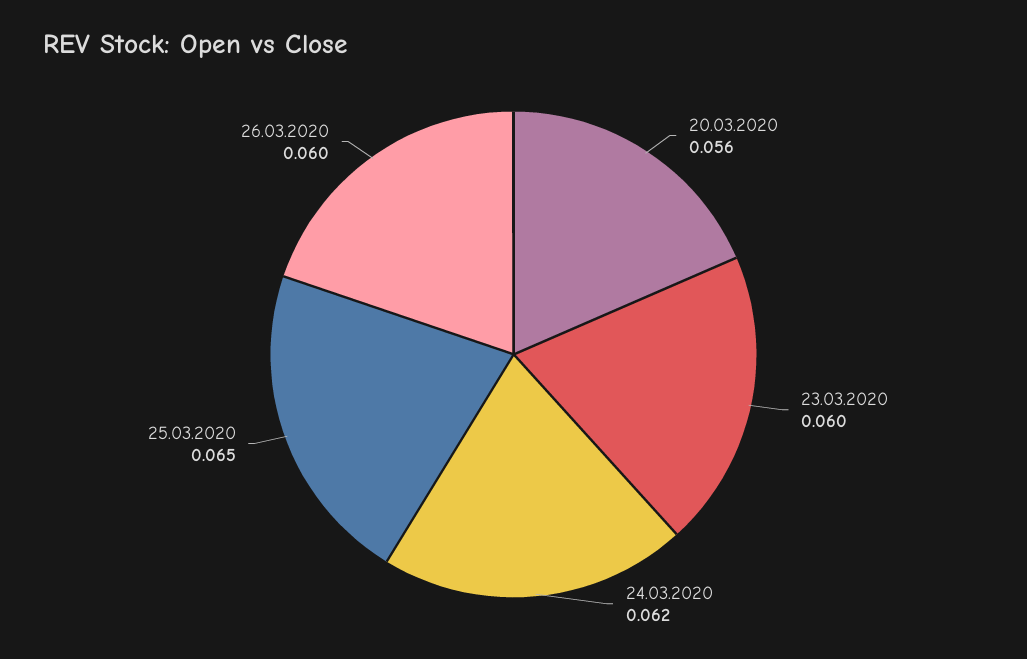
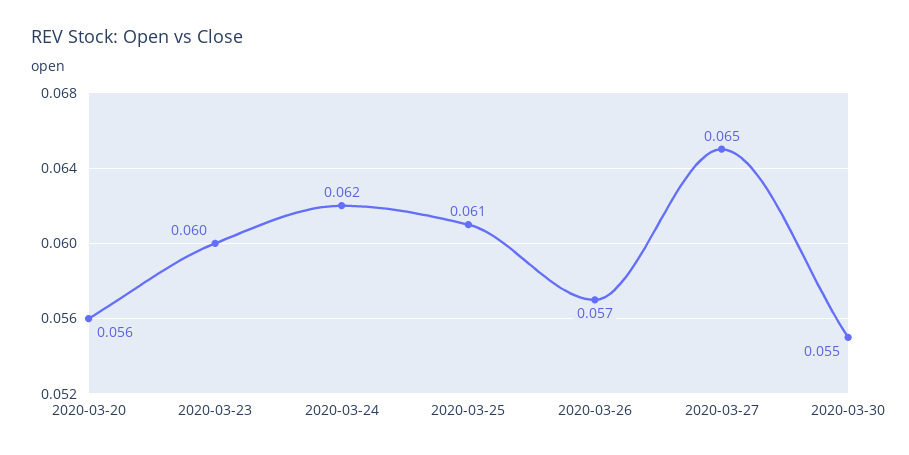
25.03.2020: 0.065 -> 0.061
26.03.2020: 0.06 -> 0.057
2020-03-27: none -> 0.065
2020-03-30: none -> 0.055

